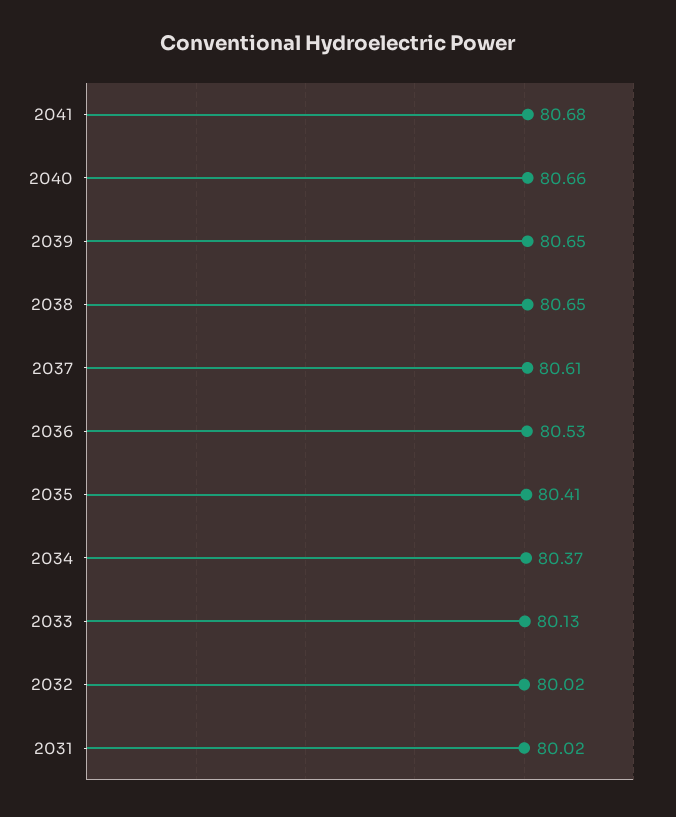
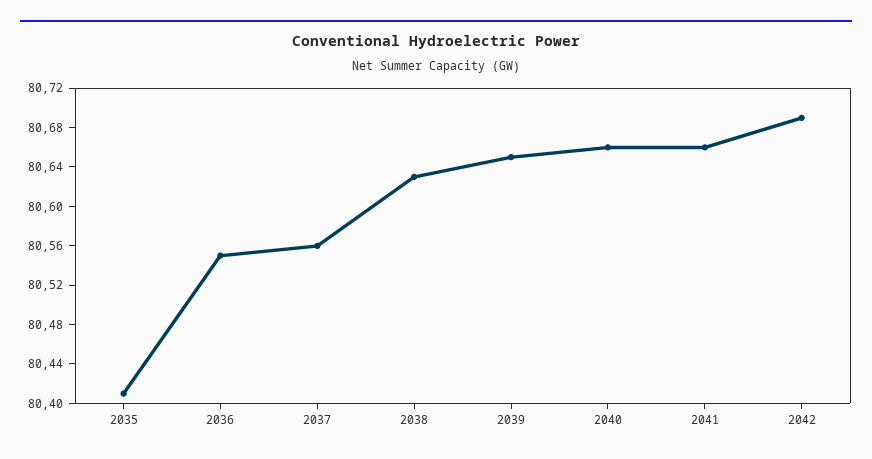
2041: 80.68 -> 80.66
2038: 80.65 -> 80.63
2037: 80.61 -> 80.56
2036: 80.53 -> 80.55
2034: 80.37 -> none
2033: 80.13 -> none
2032: 80.02 -> none
2031: 80.02 -> none
2042: none -> 80.69

